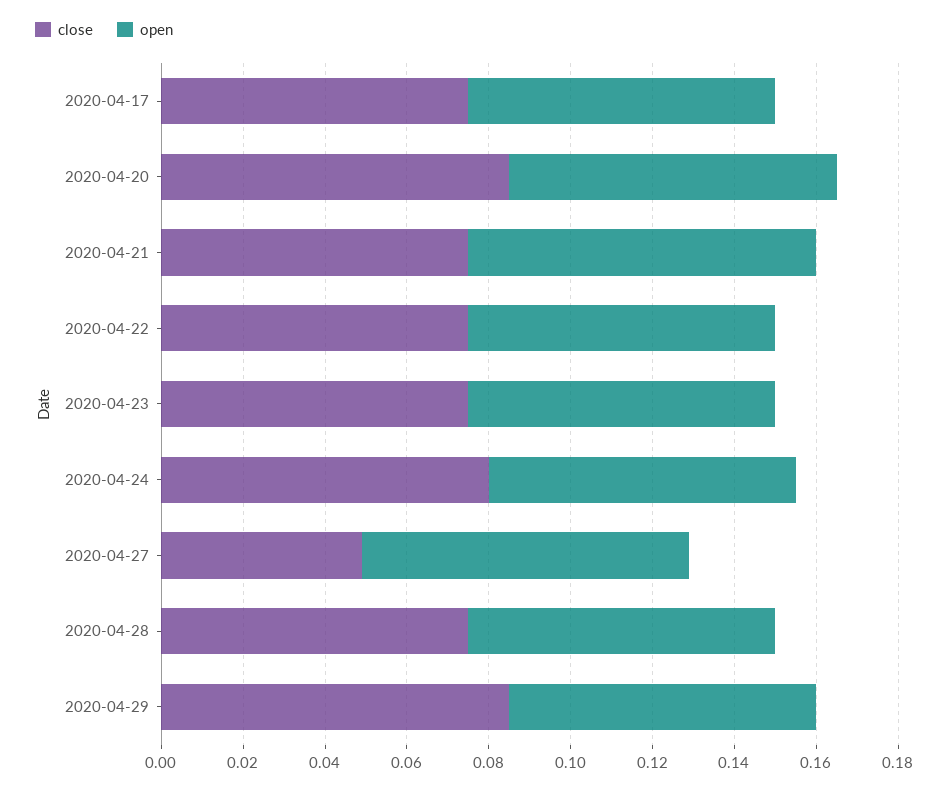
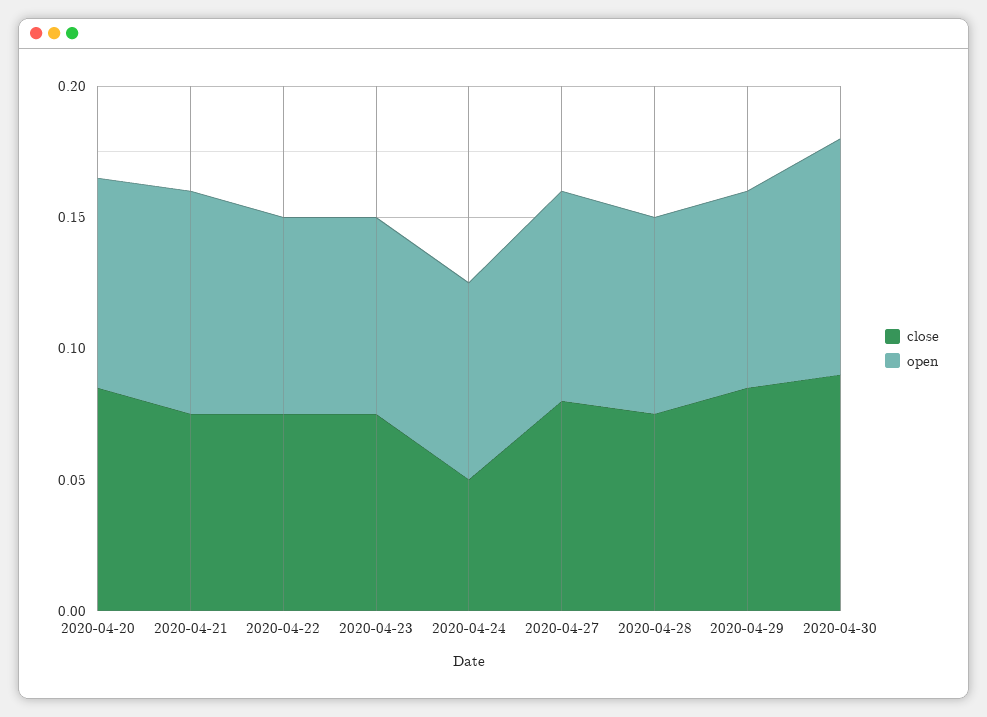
close, 2020-04-17: 0.075 -> none
open, 2020-04-17: 0.075 -> none
close, 2020-04-24: 0.08 -> 0.05
close, 2020-04-27: 0.05 -> 0.08
close, 2020-04-30: none -> 0.09
open, 2020-04-30: none -> 0.09

